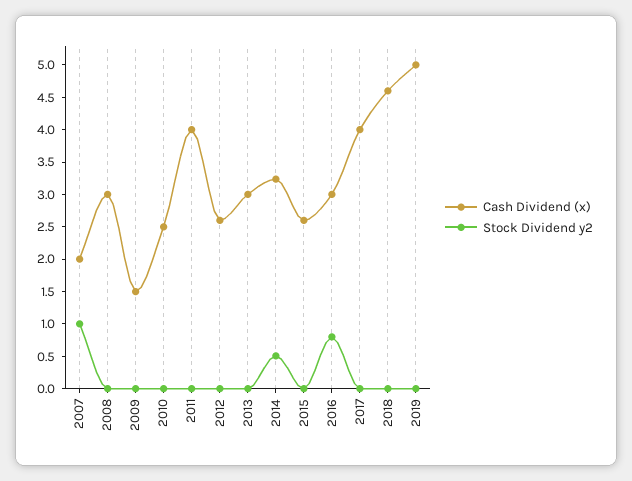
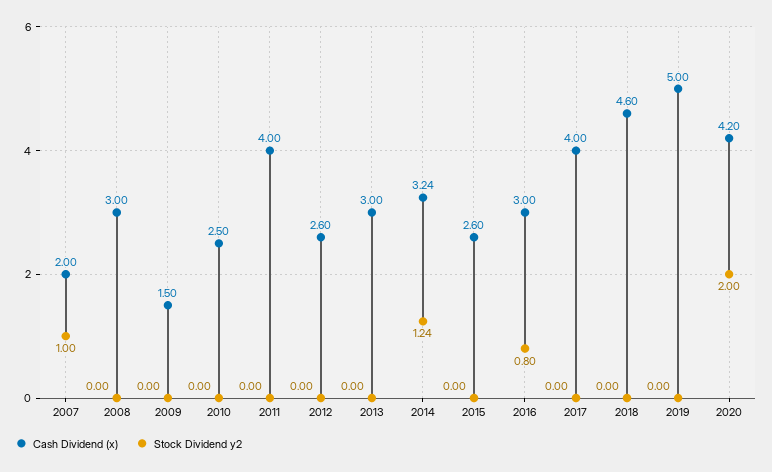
Stock Dividend y2, 2014: 0.5 -> 1.24
Cash Dividend (x), 2020: none -> 4.2
Stock Dividend y2, 2020: none -> 2

